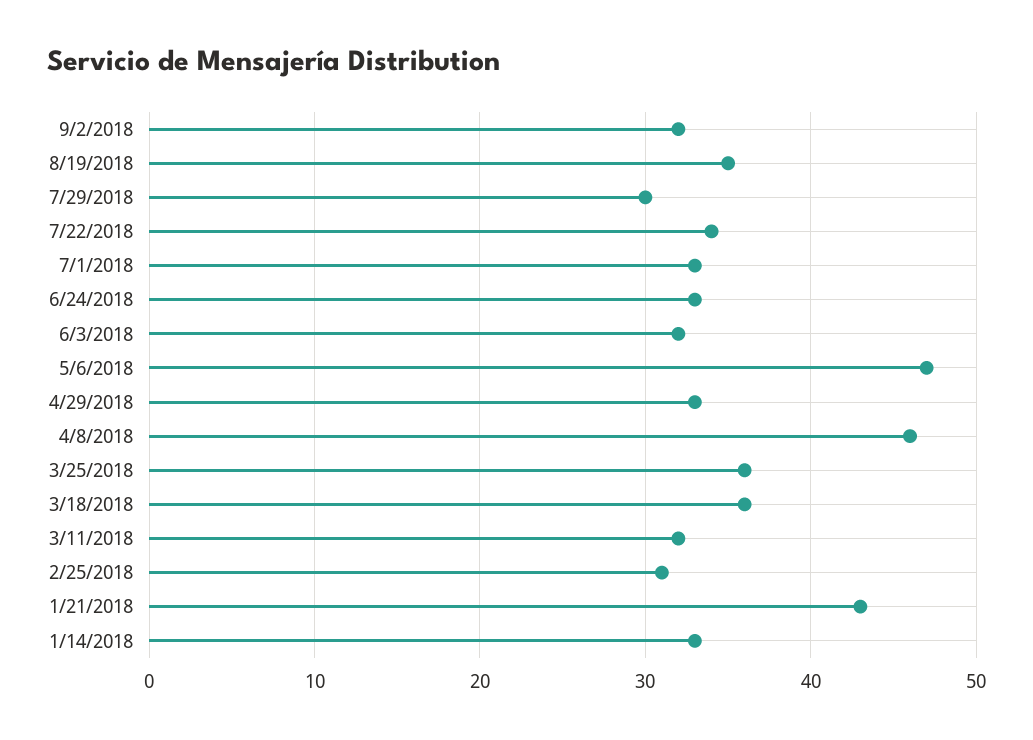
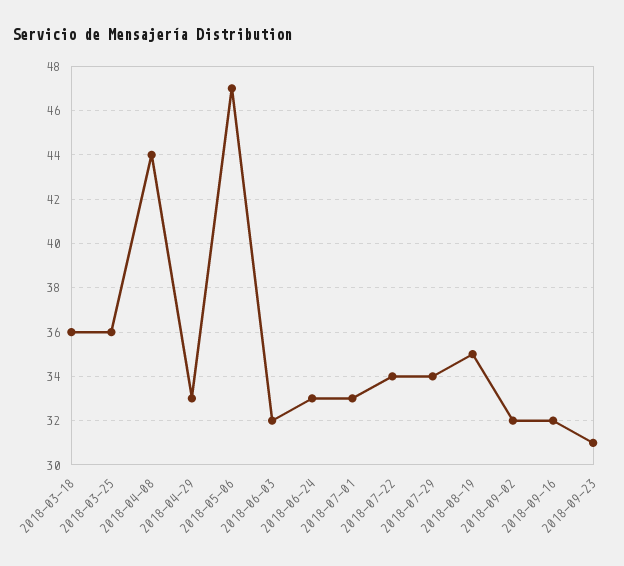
7/29/2018: 30 -> 34
4/8/2018: 46 -> 44
3/11/2018: 32 -> none
2/25/2018: 31 -> none
1/21/2018: 43 -> none
1/14/2018: 33 -> none
2018-09-16: none -> 32
2018-09-23: none -> 31

